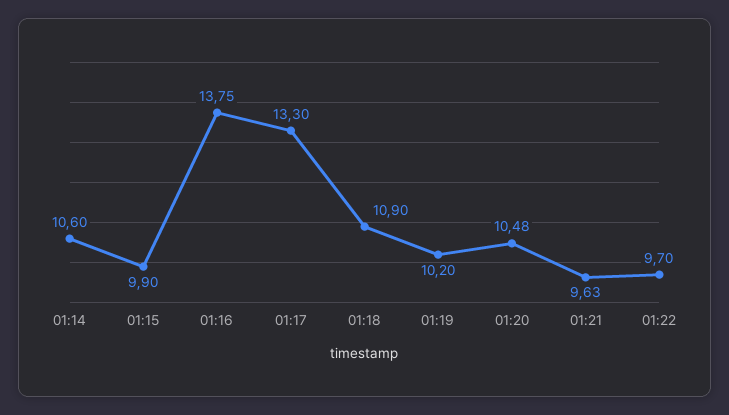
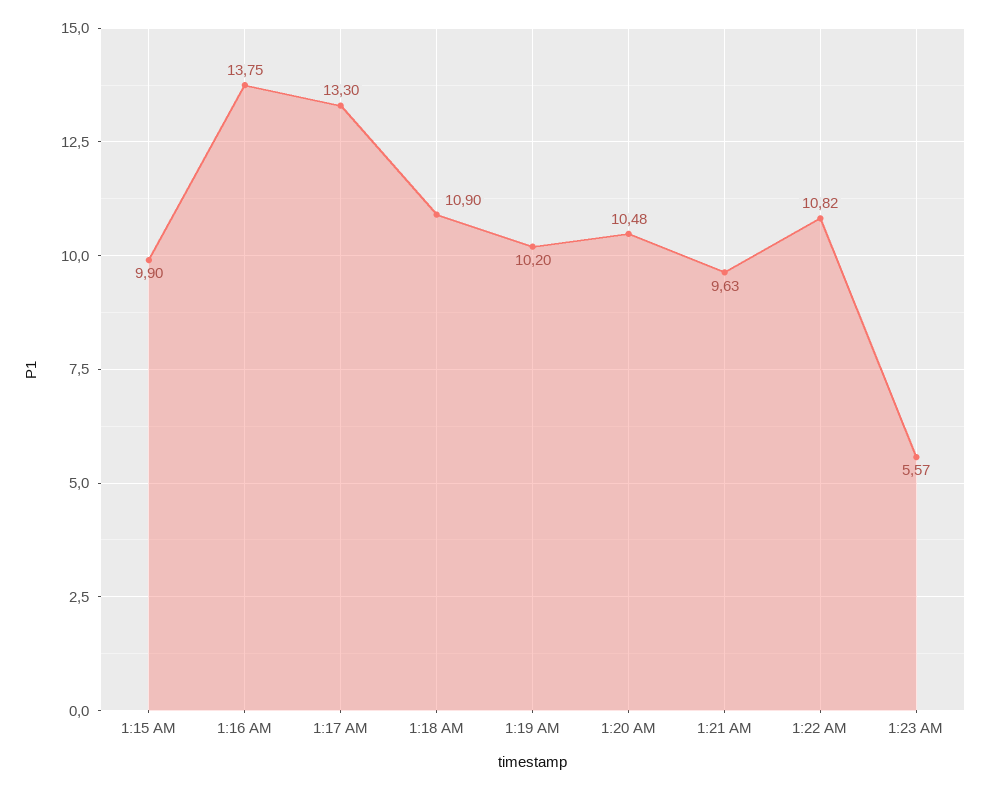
01:14: 10.6 -> none
01:22: 9.7 -> 10.82
1:23 AM: none -> 5.57

